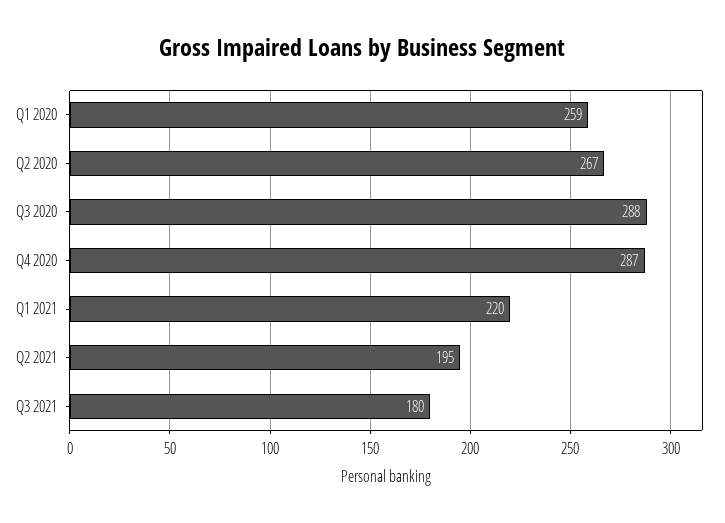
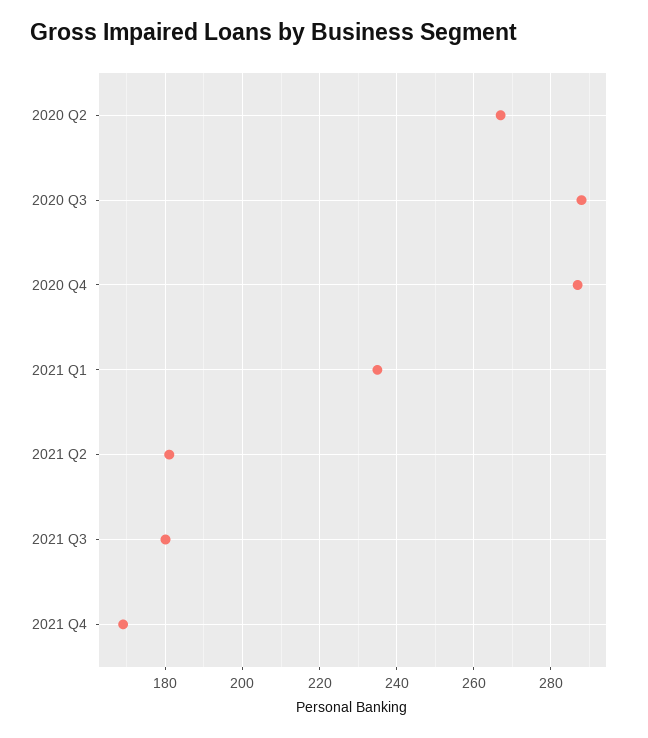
Q1 2020: 259 -> none
Q1 2021: 220 -> 235
Q2 2021: 195 -> 180
2021 Q4: none -> 170

